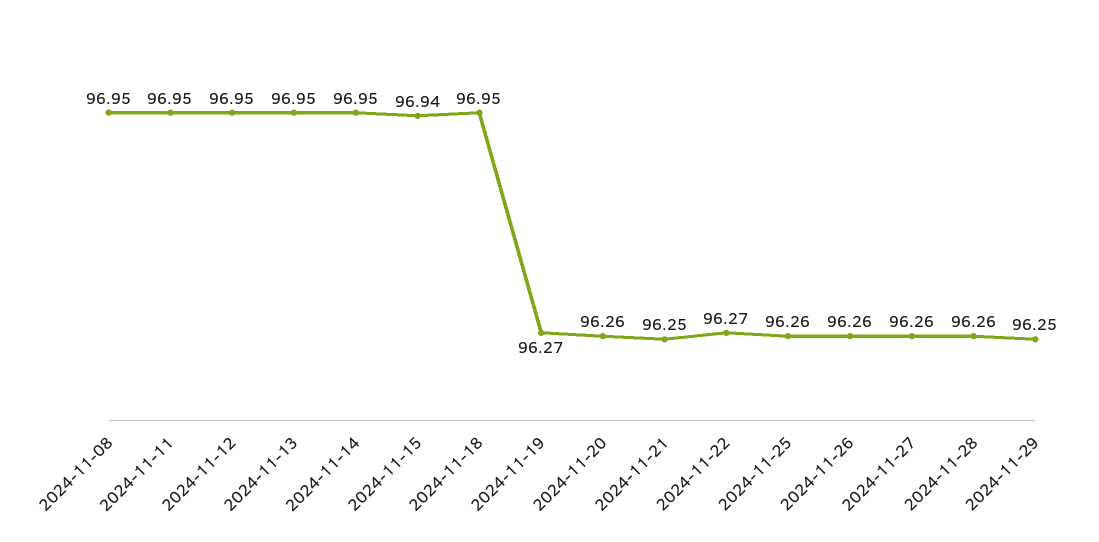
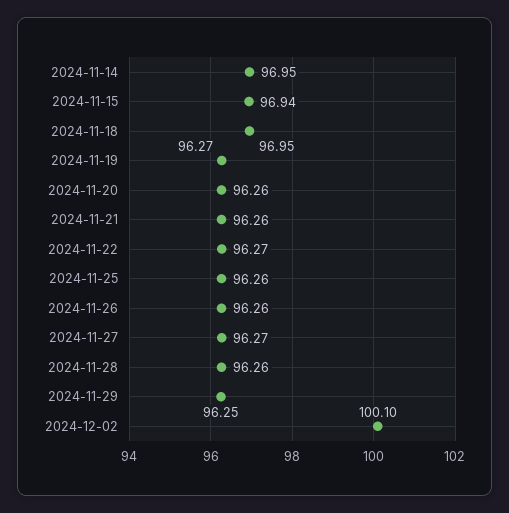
2024-11-08: 96.95 -> none
2024-11-11: 96.95 -> none
2024-11-12: 96.95 -> none
2024-11-13: 96.95 -> none
2024-11-21: 96.25 -> 96.26
2024-11-27: 96.26 -> 96.27
2024-12-02: none -> 100.1

